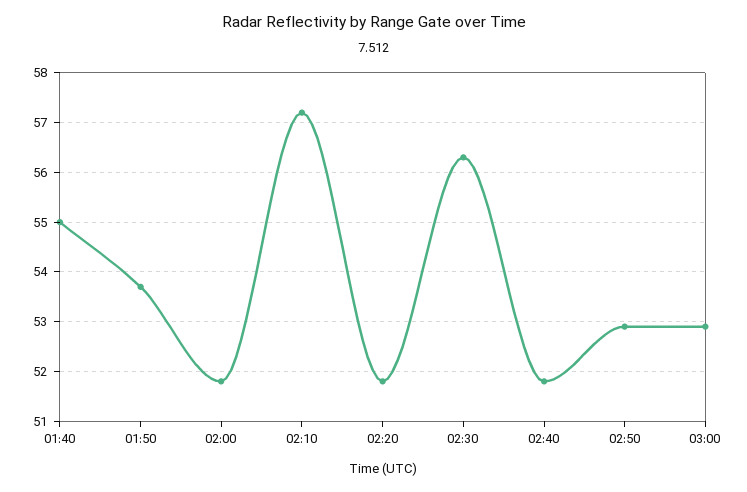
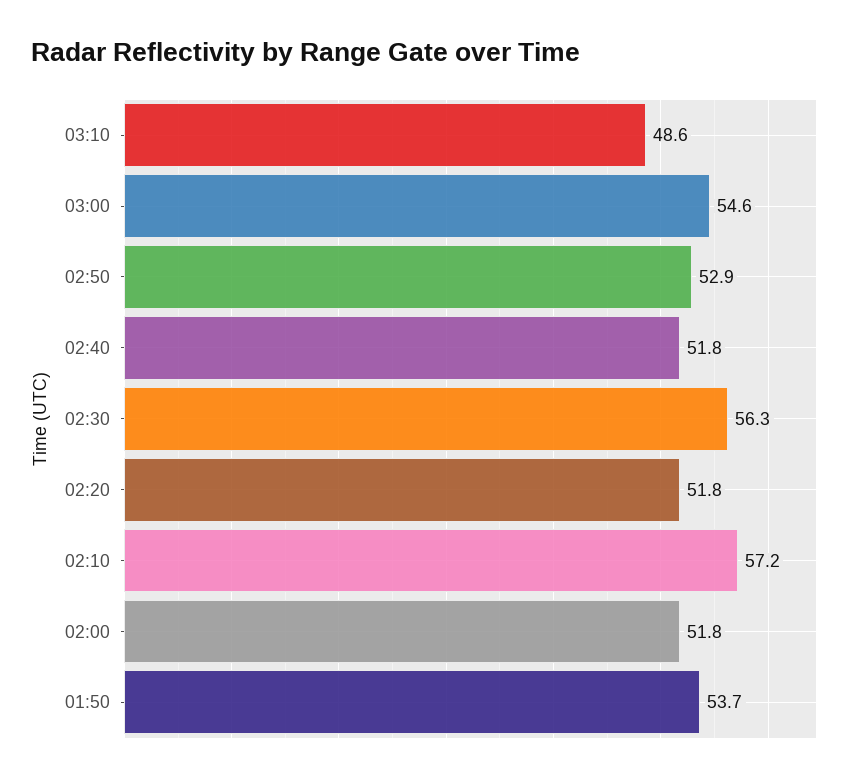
01:40: 55 -> none
03:00: 53 -> 54.6
03:10: none -> 48.6

